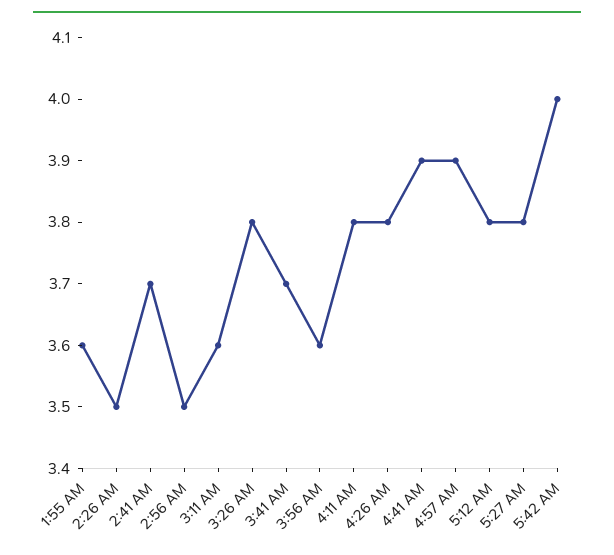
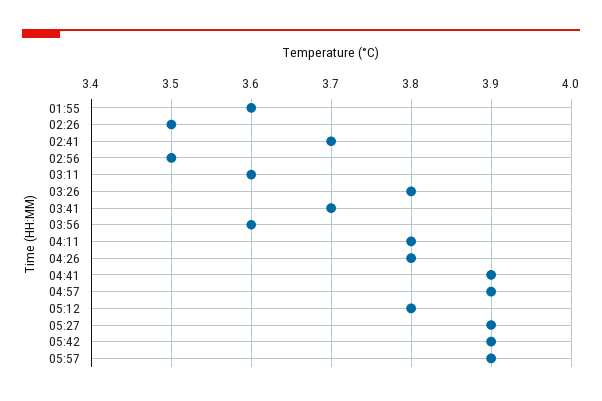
5:27 AM: 3.8 -> 3.9
5:42 AM: 4 -> 3.9
05:57: none -> 3.9

